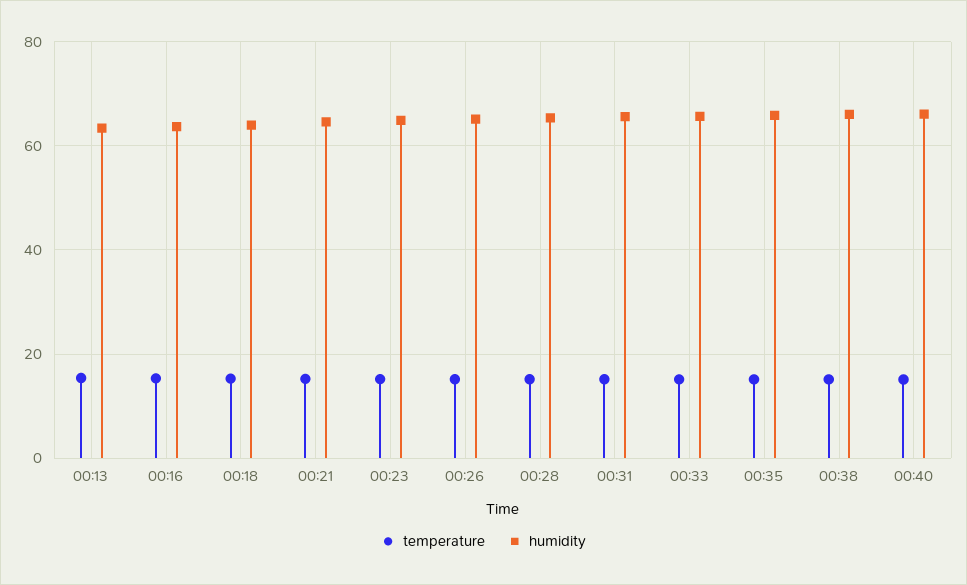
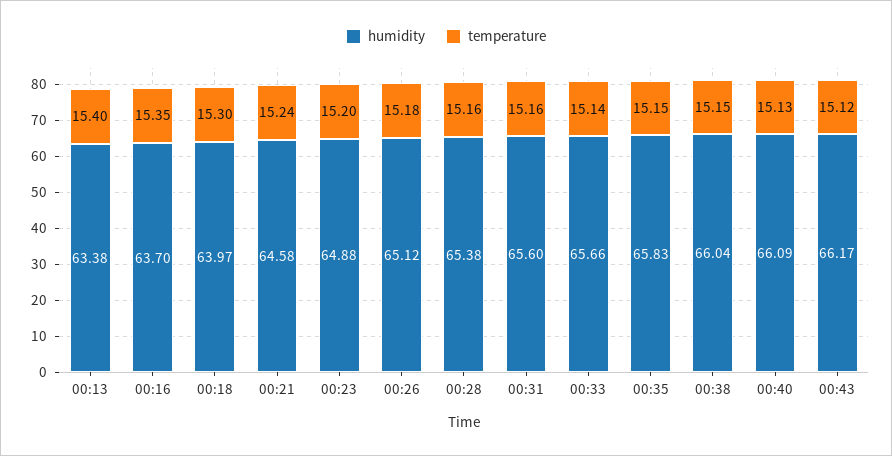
humidity, 00:43: none -> 66.17
temperature, 00:43: none -> 15.12

